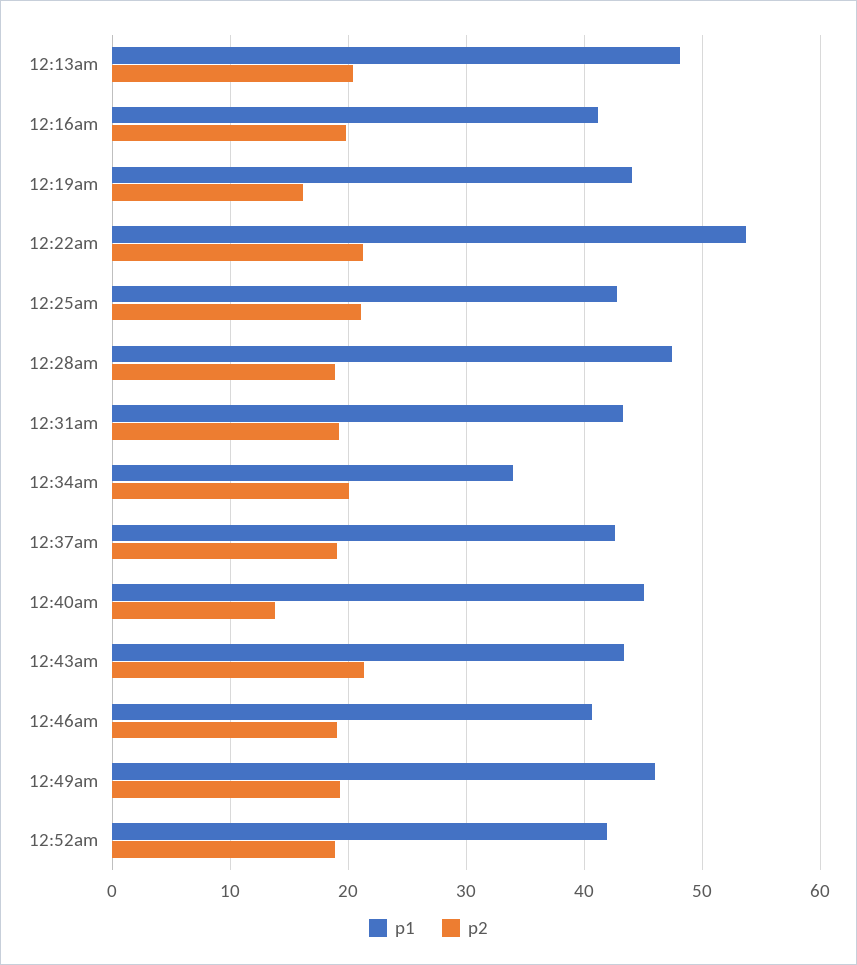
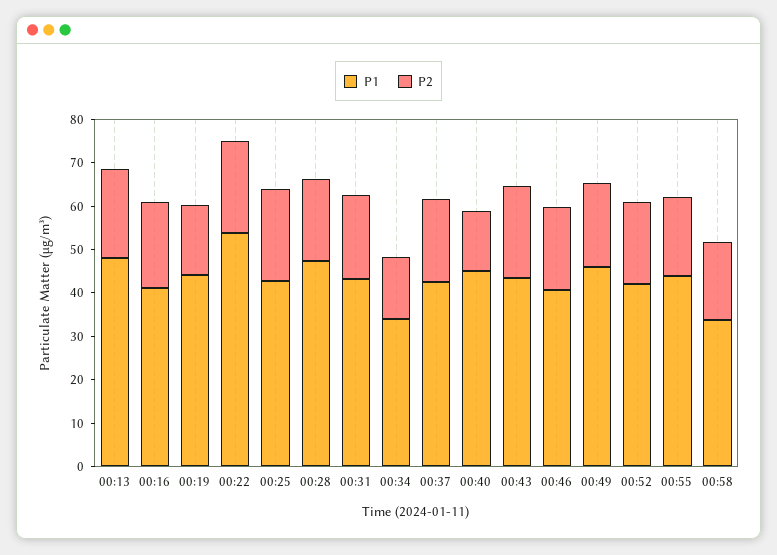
p2, 12:34am: 20 -> 14
p1, 00:55: none -> 44
p2, 00:55: none -> 18
p1, 00:58: none -> 34
p2, 00:58: none -> 18

